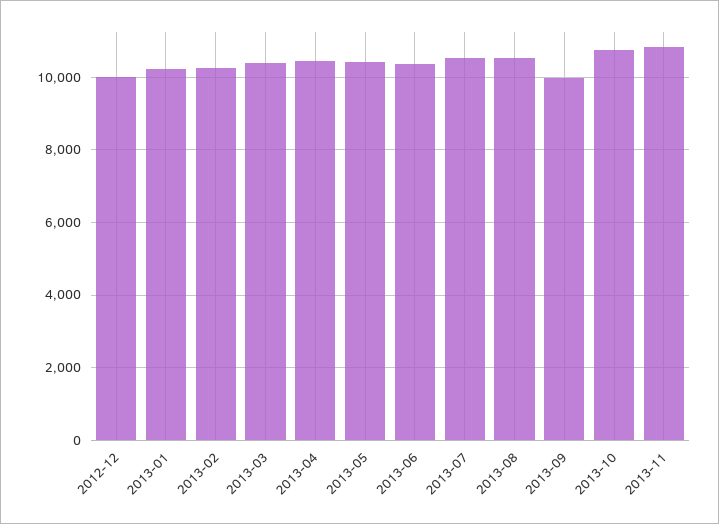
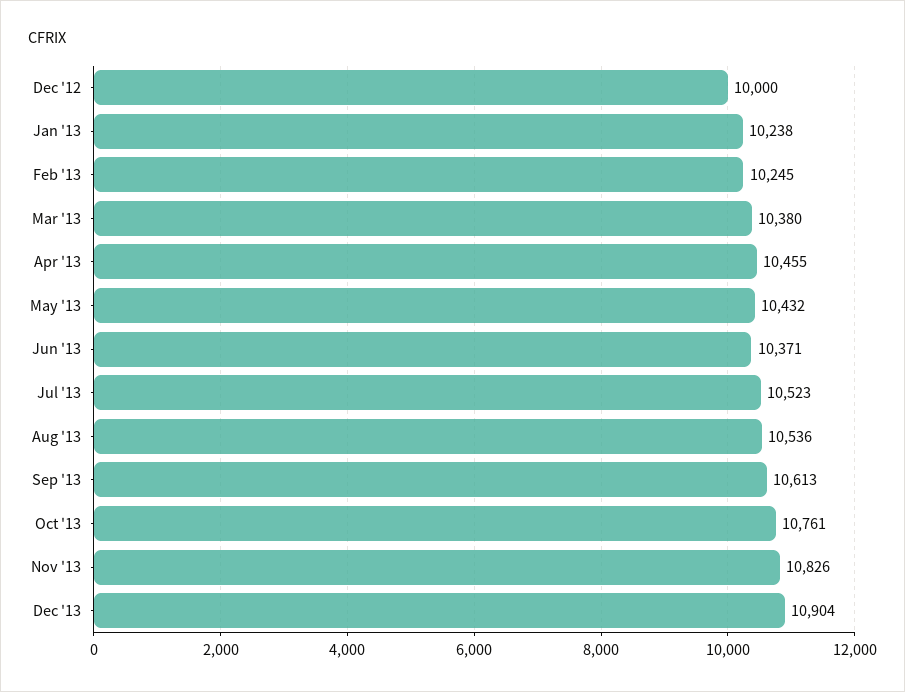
2013-09: 10000 -> 10613
Dec '13: none -> 10904

